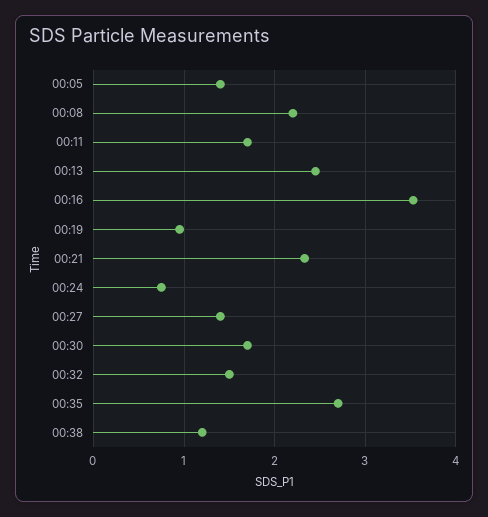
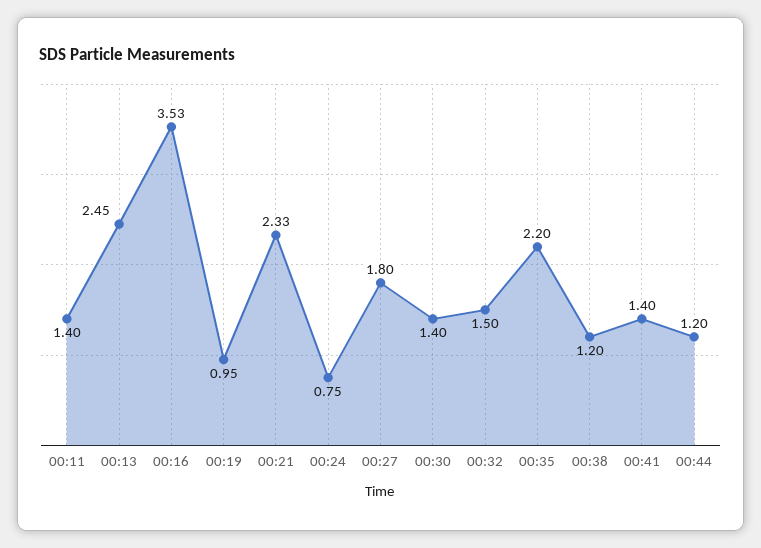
00:05: 1.4 -> none
00:08: 2.2 -> none
00:11: 1.7 -> 1.4
00:27: 1.4 -> 1.8
00:30: 1.7 -> 1.4
00:35: 2.7 -> 2.2
00:41: none -> 1.4
00:44: none -> 1.2

